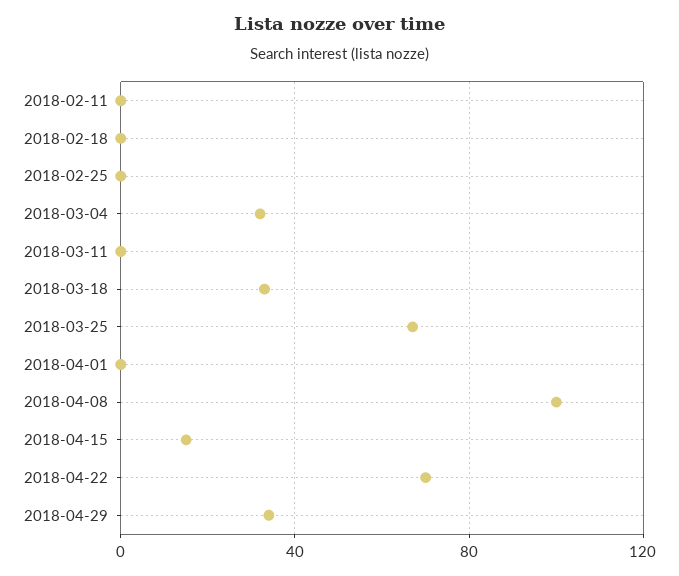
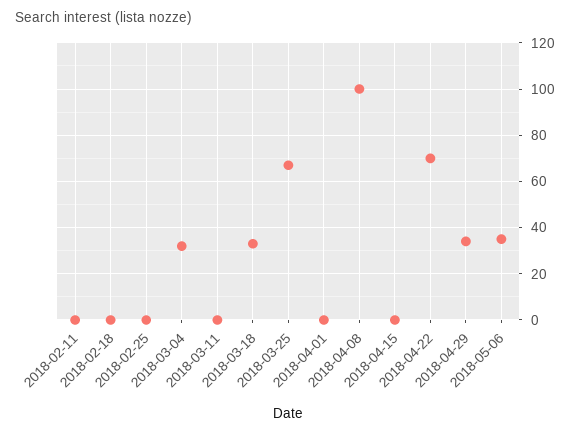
2018-04-15: 15 -> 0
2018-05-06: none -> 35

